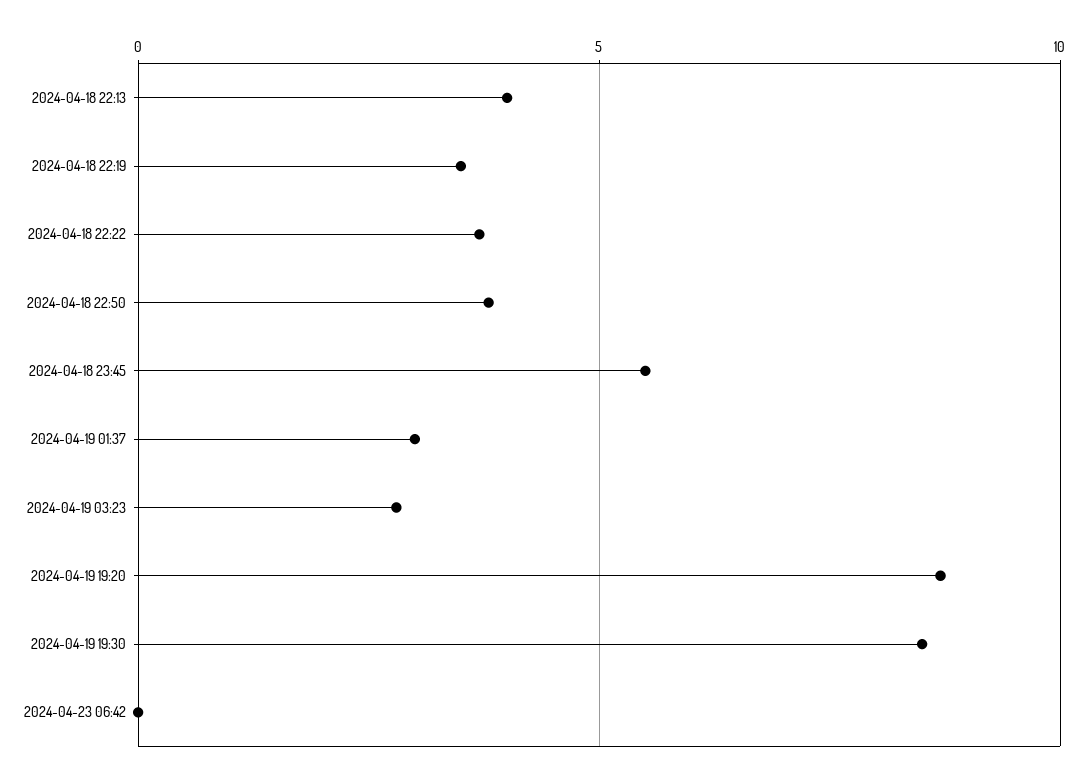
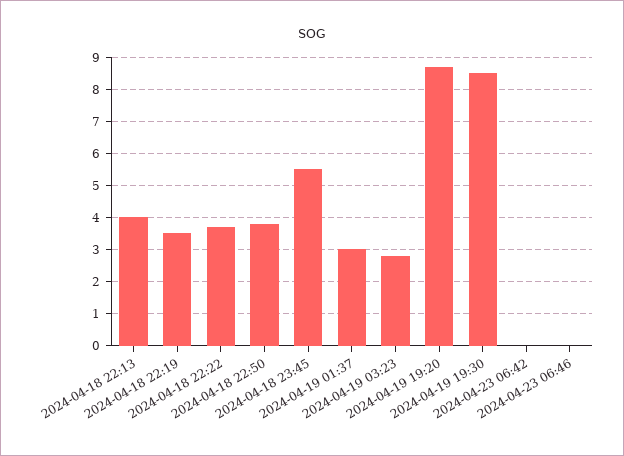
2024-04-23 06:46: none -> 0

